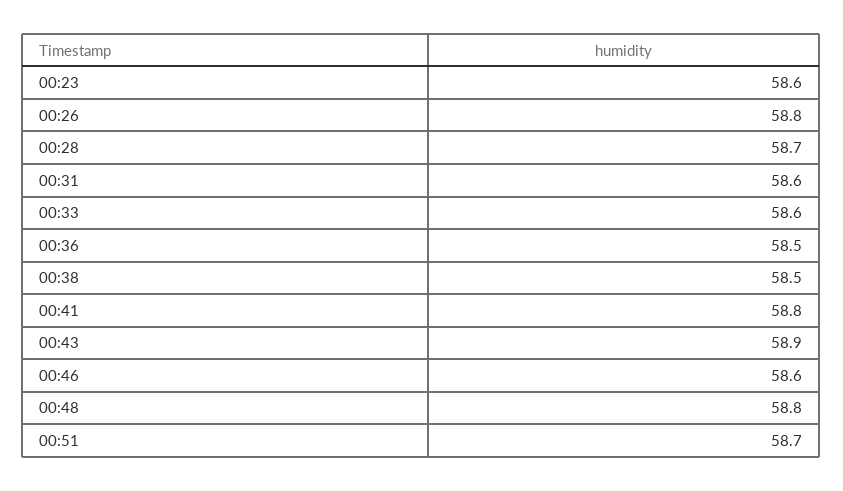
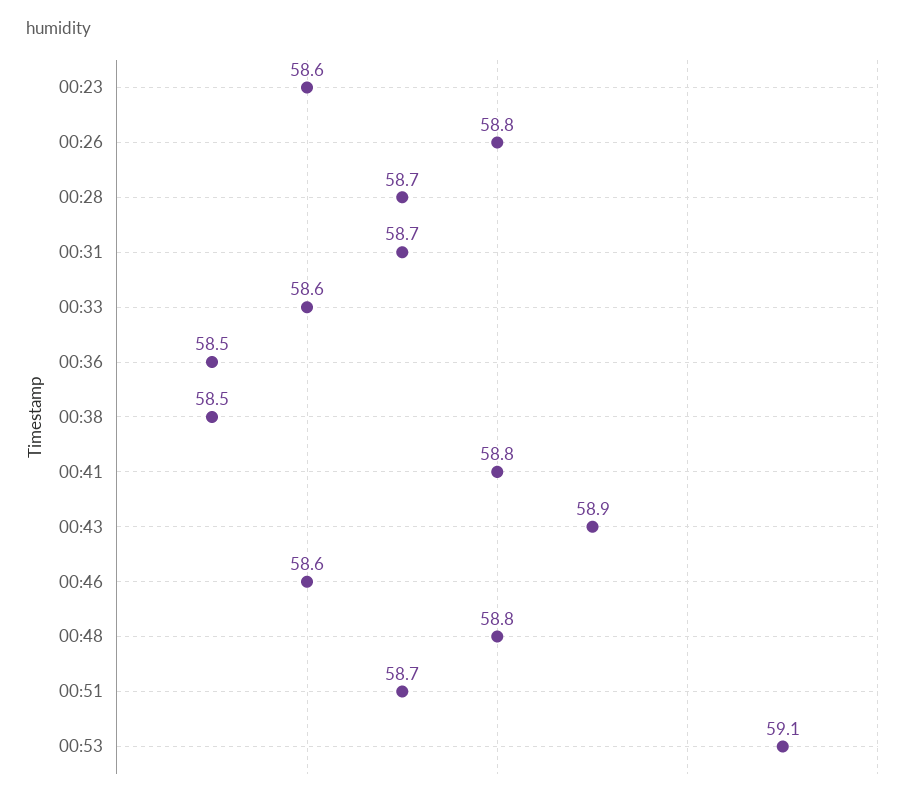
00:31: 58.6 -> 58.7
00:53: none -> 59.1

